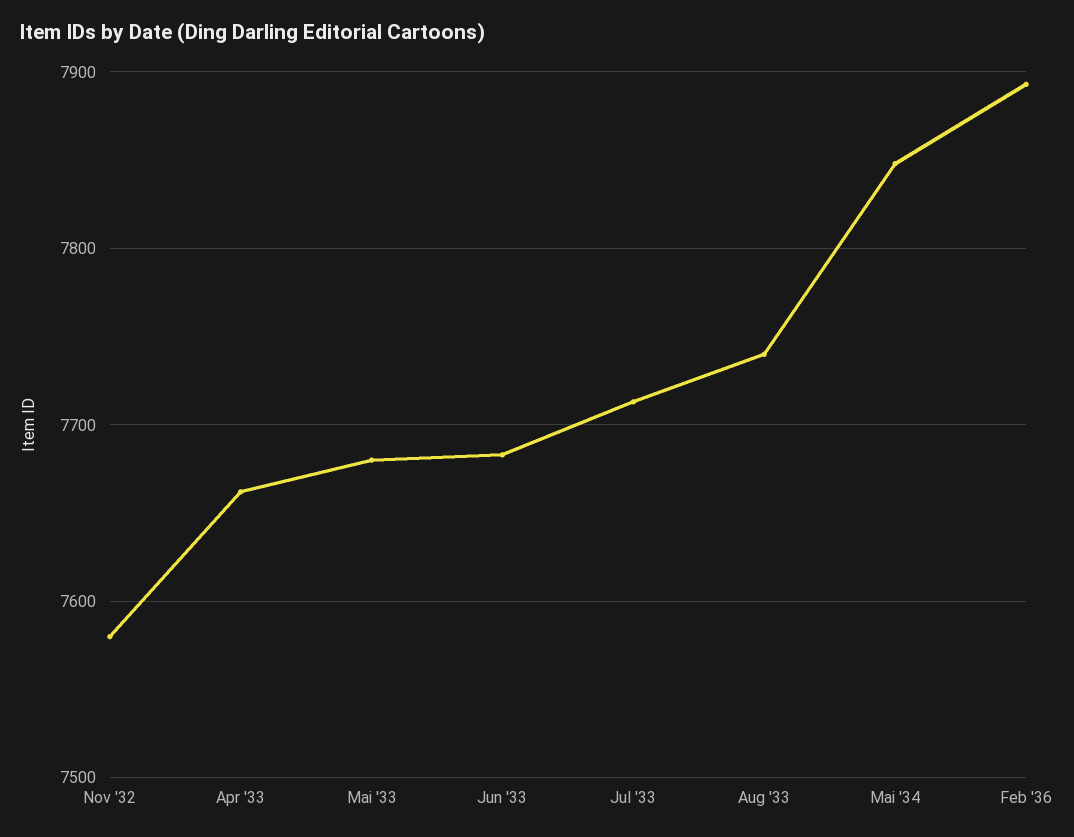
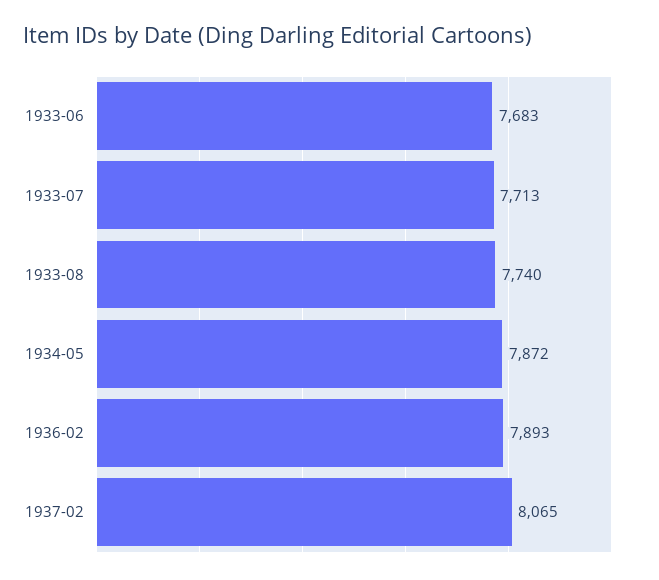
Nov '32: 7580 -> none
Apr '33: 7660 -> none
Mai '33: 7680 -> none
Mai '34: 7850 -> 7872
1937-02: none -> 8065

